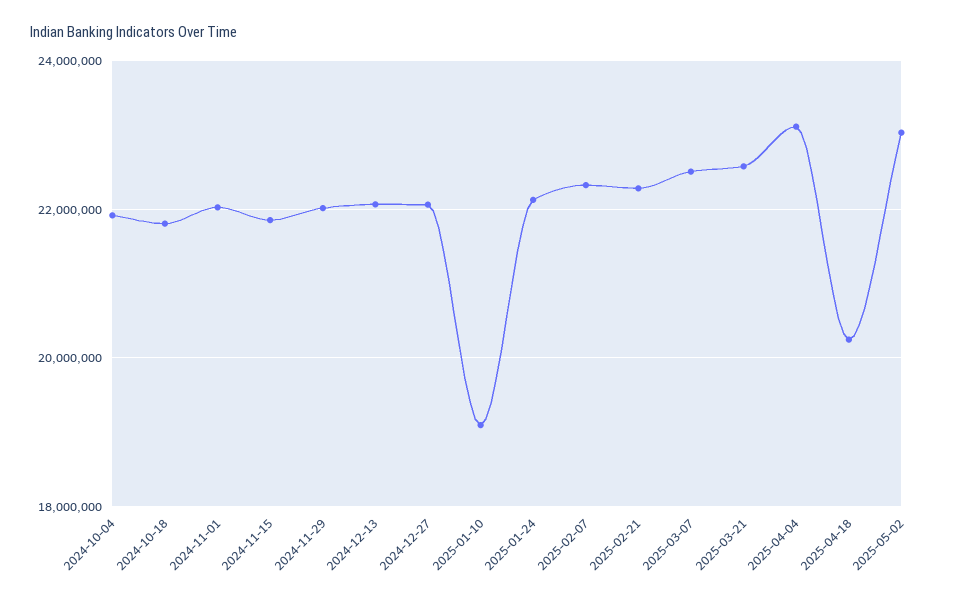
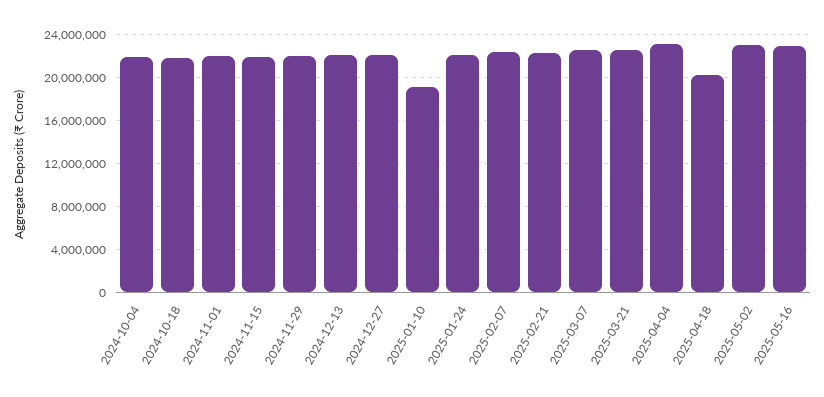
2025-05-16: none -> 23000000

